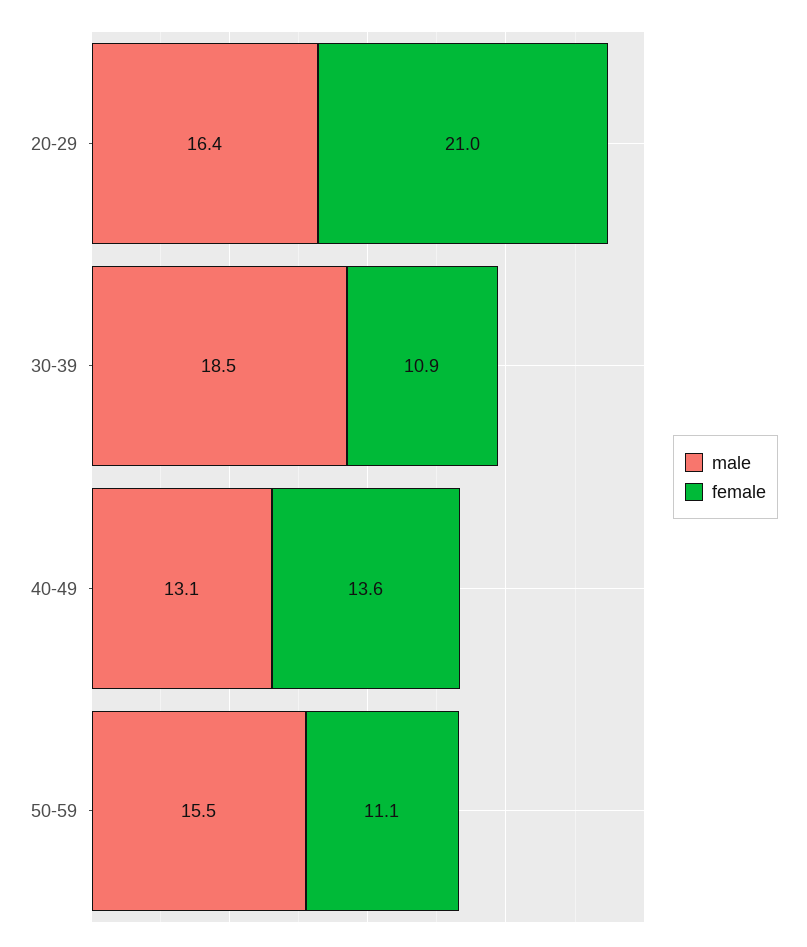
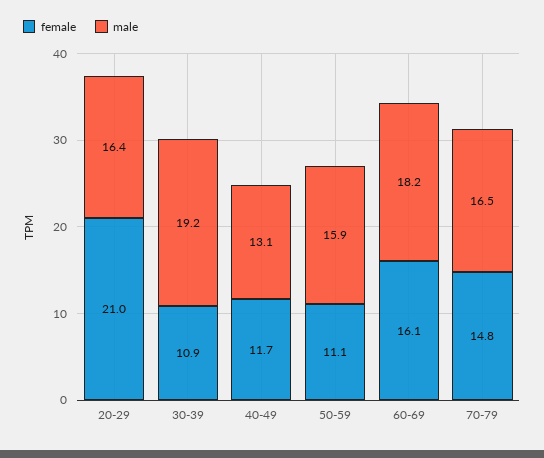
male, 30-39: 18.5 -> 19.2
female, 40-49: 13.6 -> 11.7
male, 50-59: 15.5 -> 15.9
female, 60-69: none -> 16.1
male, 60-69: none -> 18.2
female, 70-79: none -> 14.8
male, 70-79: none -> 16.5

